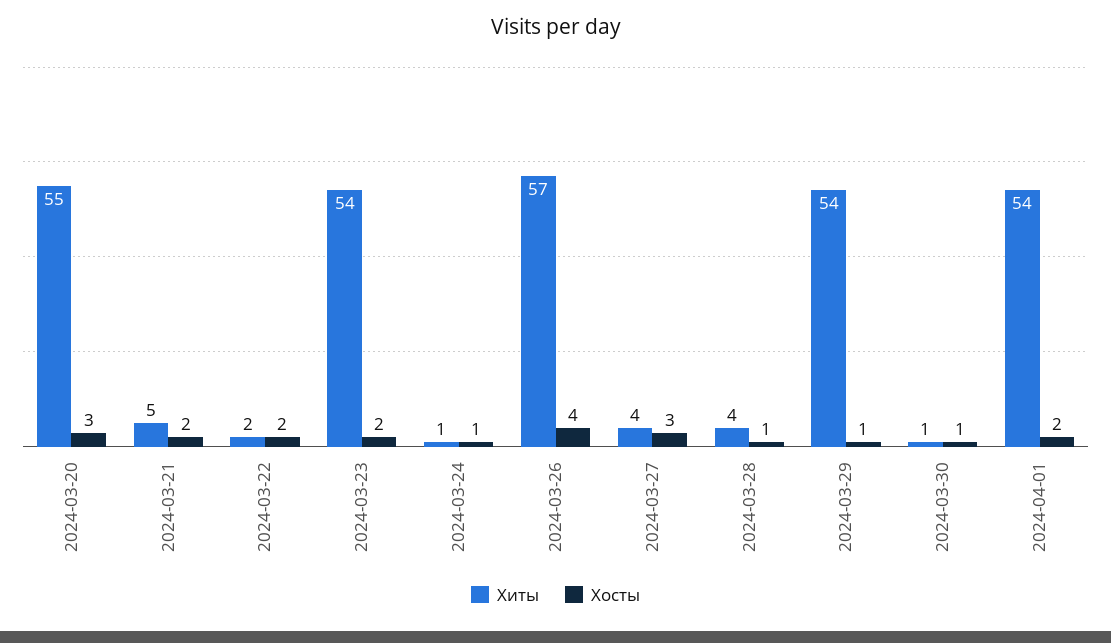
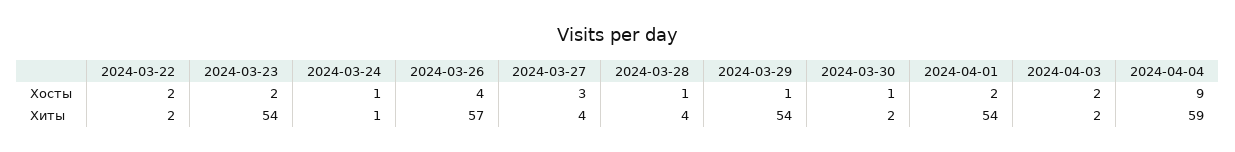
Хиты, 2024-03-20: 55 -> none
Хосты, 2024-03-20: 3 -> none
Хиты, 2024-03-21: 5 -> none
Хосты, 2024-03-21: 2 -> none
Хиты, 2024-03-30: 1 -> 2
Хосты, 2024-04-03: none -> 2
Хосты, 2024-04-04: none -> 9
Хиты, 2024-04-03: none -> 2
Хиты, 2024-04-04: none -> 59

